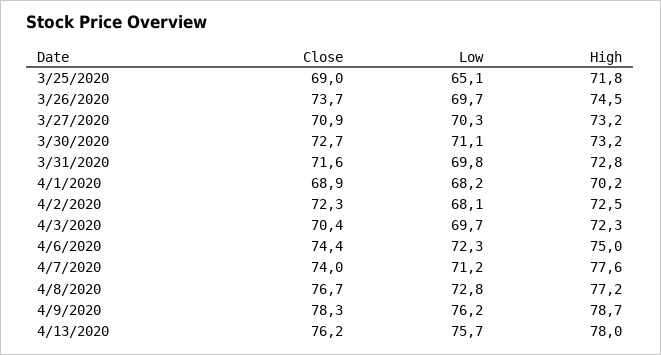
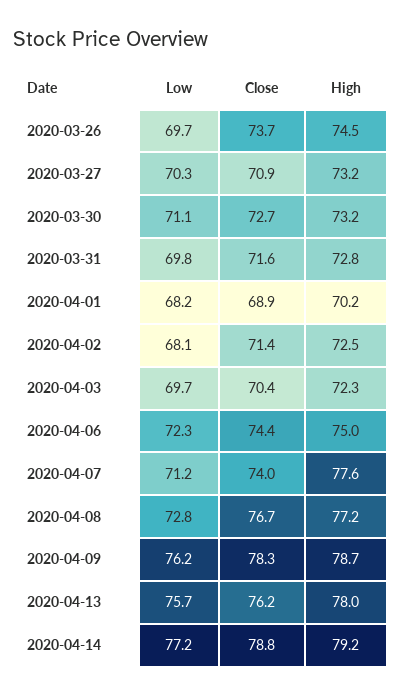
Close, 3/25/2020: 69 -> none
Low, 3/25/2020: 65.1 -> none
High, 3/25/2020: 71.8 -> none
Close, 4/2/2020: 72.3 -> 71.4
Low, 2020-04-14: none -> 77.2
Close, 2020-04-14: none -> 78.8
High, 2020-04-14: none -> 79.2

